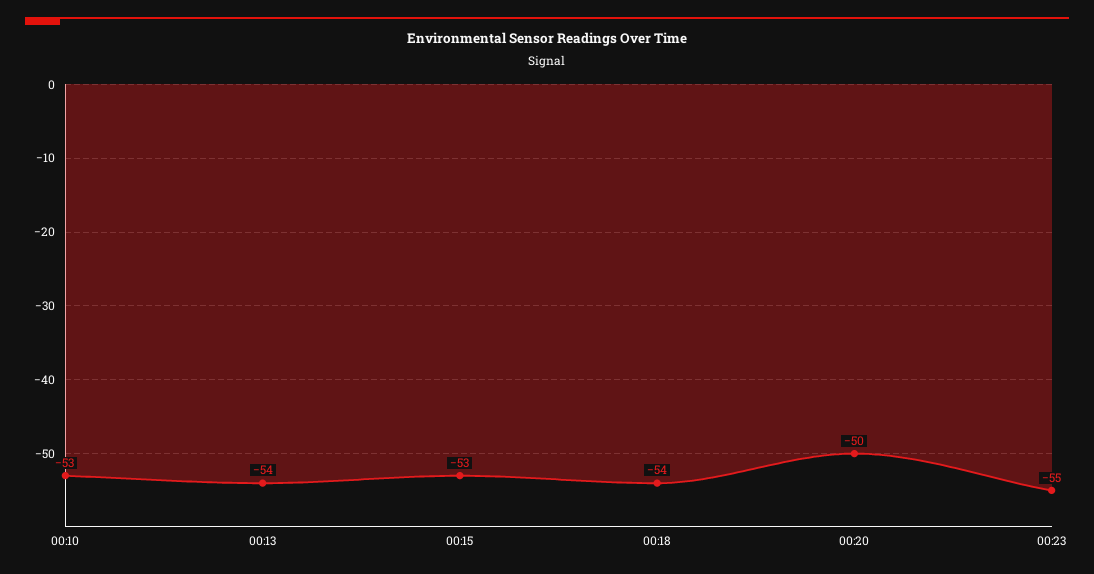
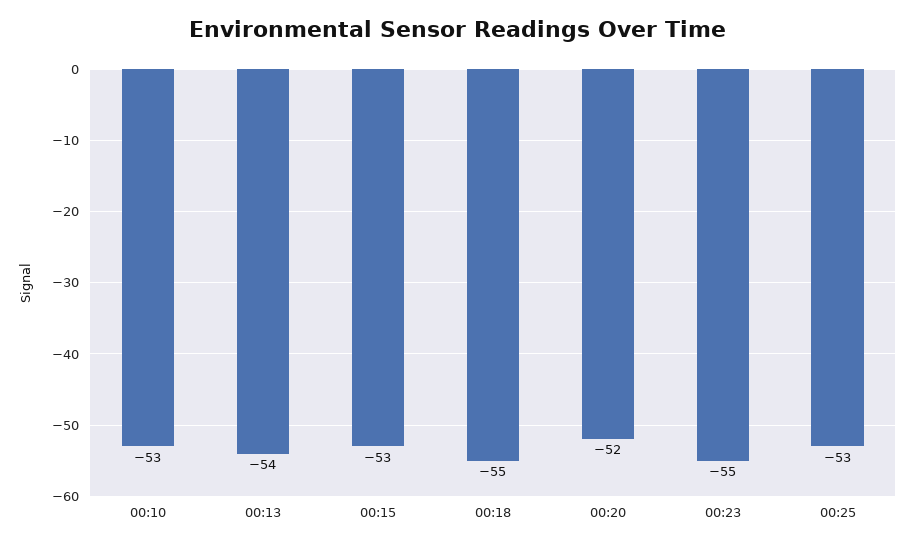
00:18: -54 -> -55
00:20: -50 -> -52
00:25: none -> -53

